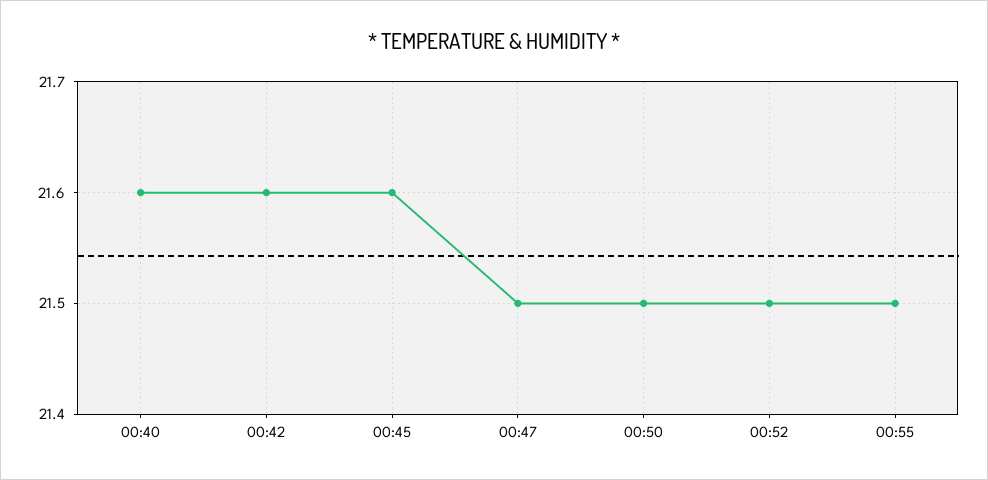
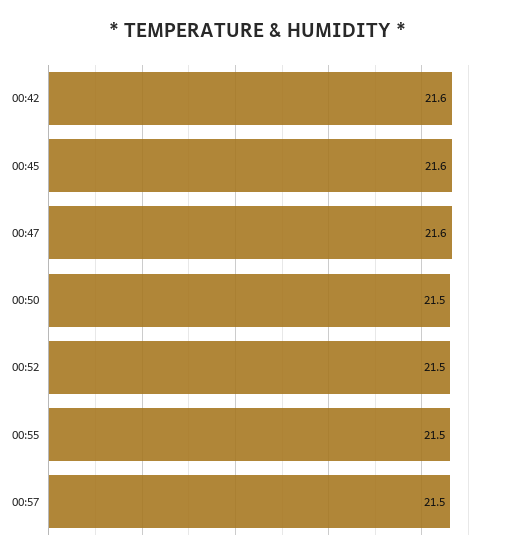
00:40: 21.6 -> none
00:47: 21.5 -> 21.6
00:57: none -> 21.5

